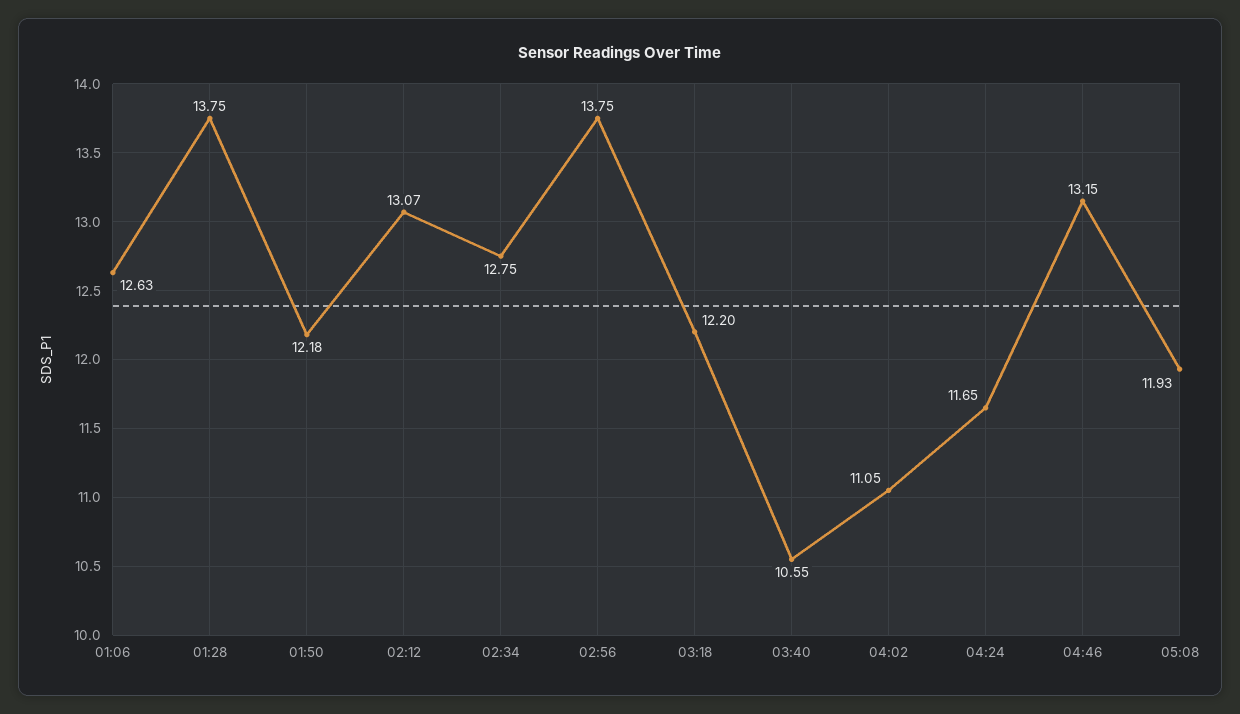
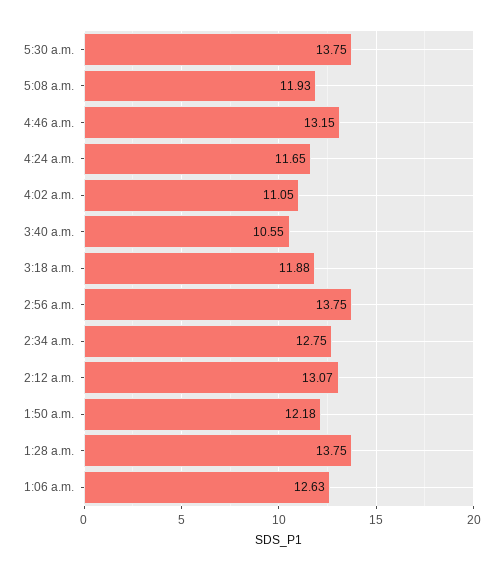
03:18: 12.2 -> 11.88
5:30 a.m.: none -> 13.75

